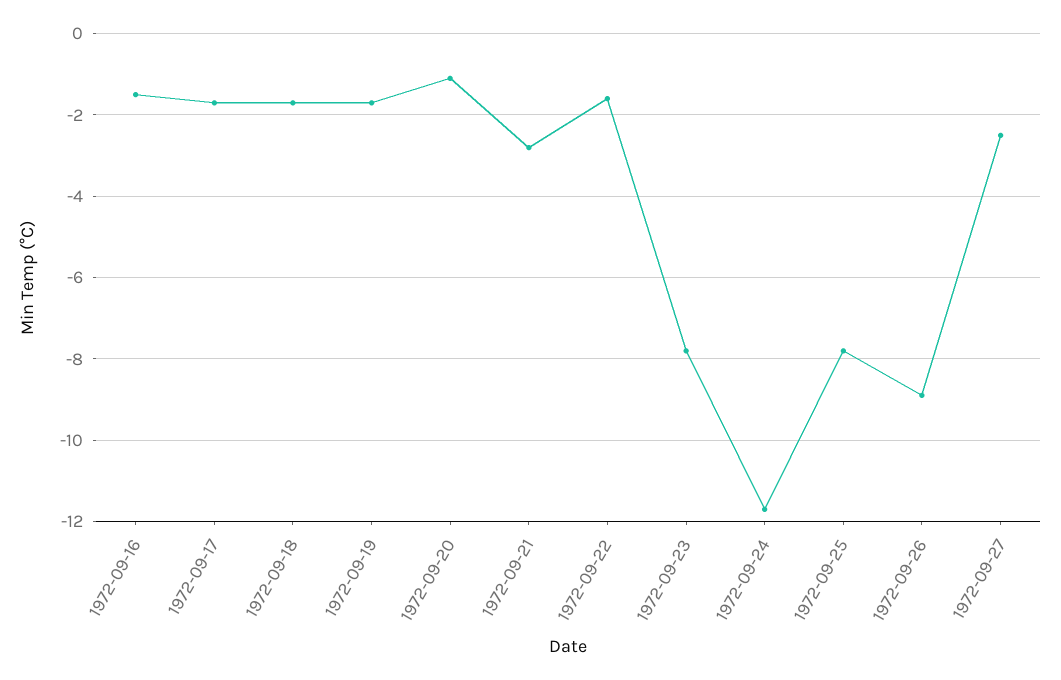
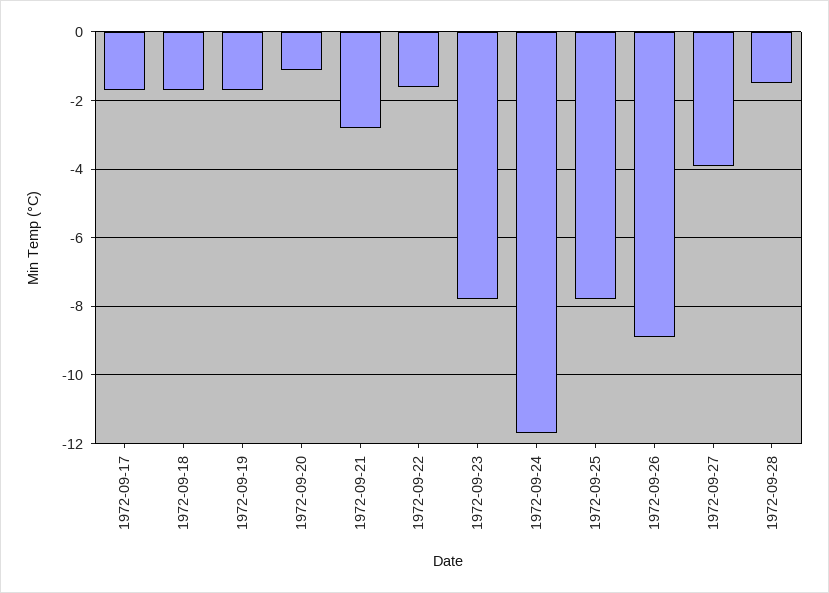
1972-09-16: -1.5 -> none
1972-09-27: -2.5 -> -4
1972-09-28: none -> -1.5

